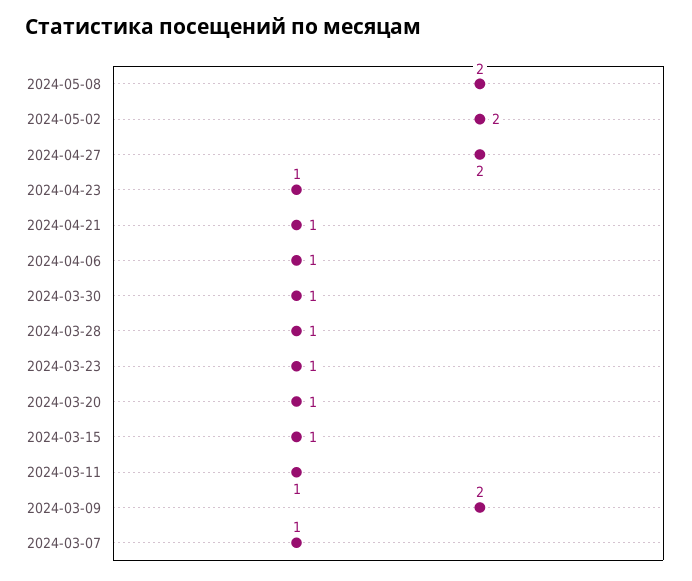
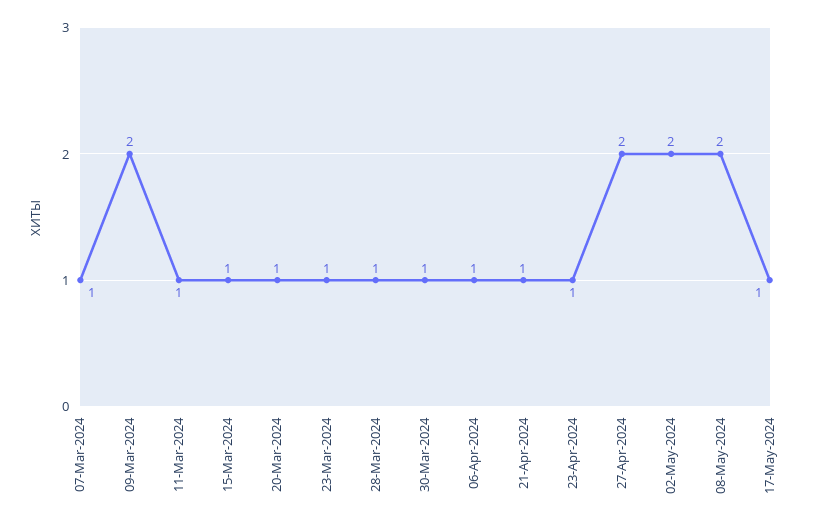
17-May-2024: none -> 1

